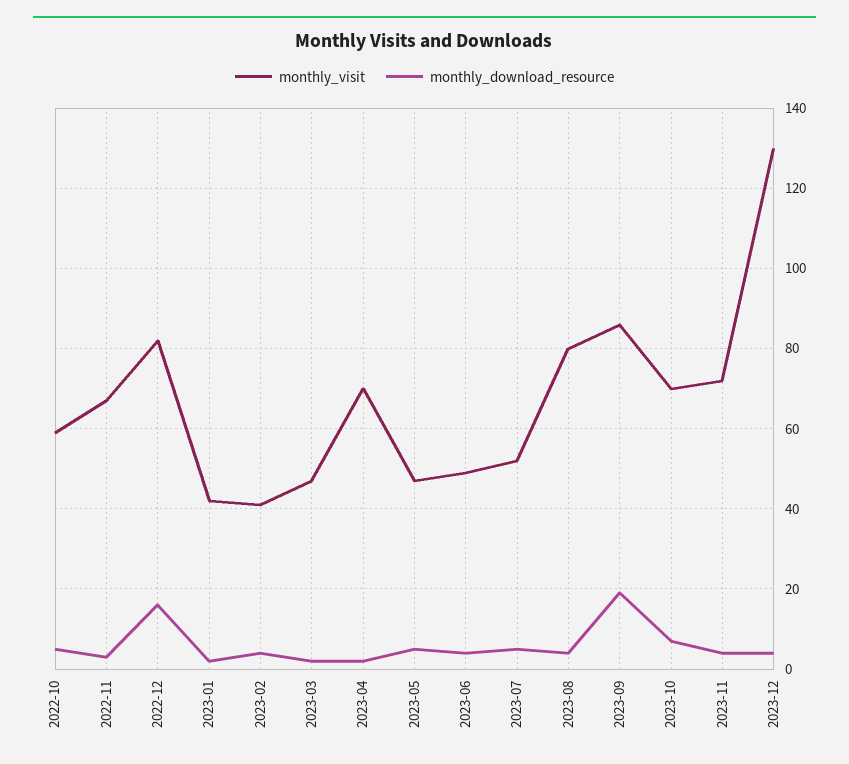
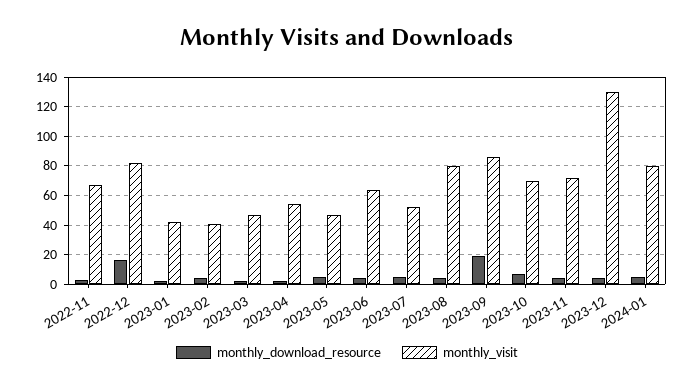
monthly_visit, 2022-10: 60 -> none
monthly_download_resource, 2022-10: 5 -> none
monthly_visit, 2023-04: 70 -> 55
monthly_visit, 2023-06: 50 -> 65
monthly_download_resource, 2024-01: none -> 5
monthly_visit, 2024-01: none -> 80

